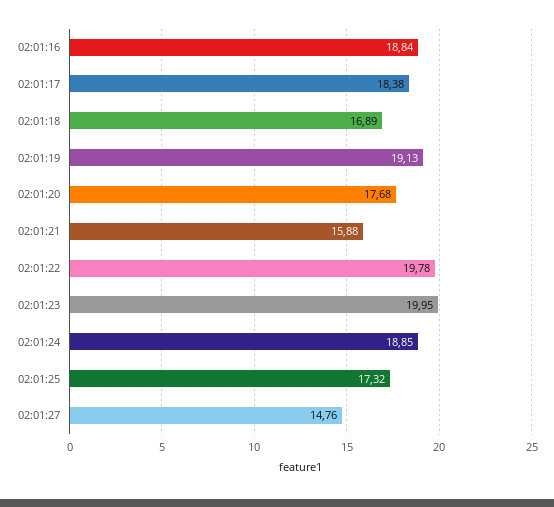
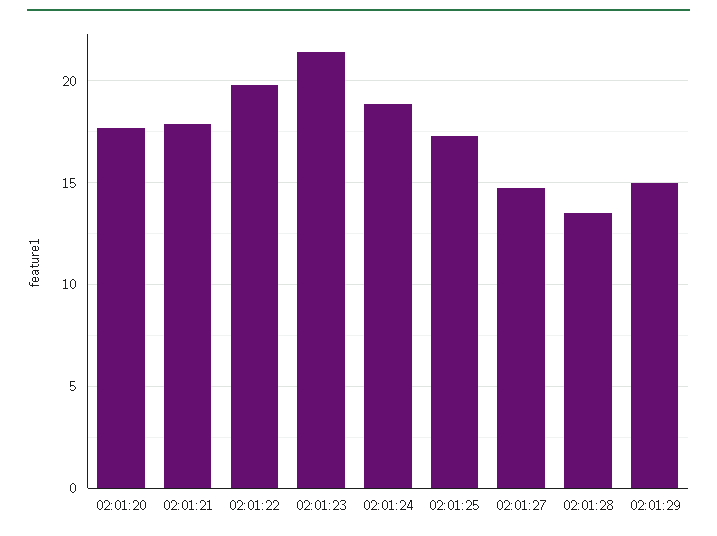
02:01:16: 18.84 -> none
02:01:17: 18.38 -> none
02:01:18: 16.89 -> none
02:01:19: 19.13 -> none
02:01:21: 15.88 -> 18
02:01:23: 19.95 -> 21.5
02:01:28: none -> 13.5
02:01:29: none -> 15

